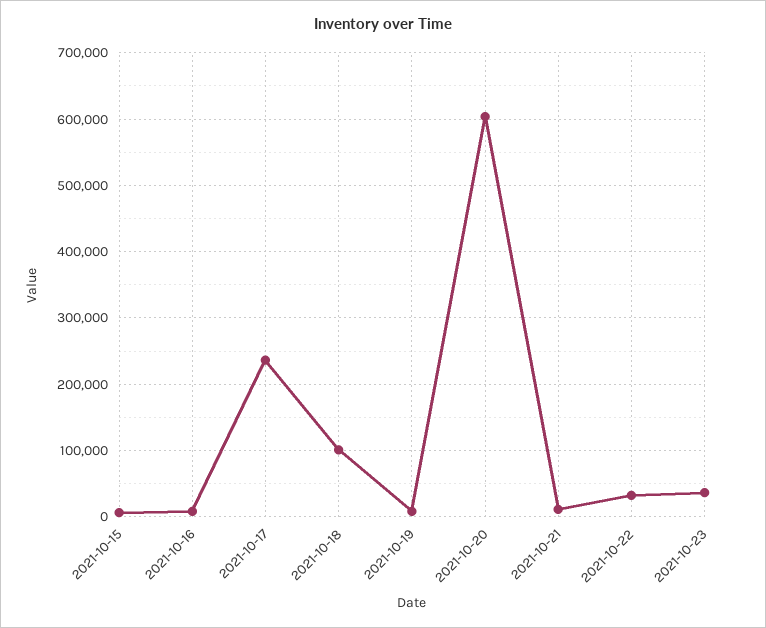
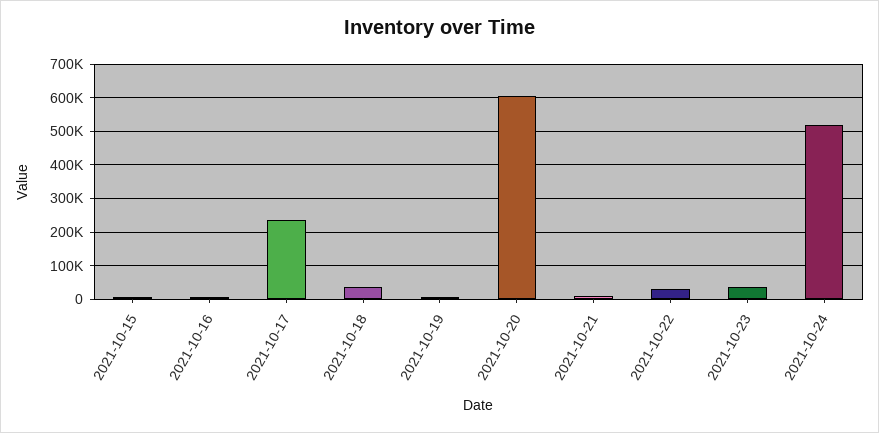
2021-10-18: 100000 -> 40000
2021-10-24: none -> 520000

